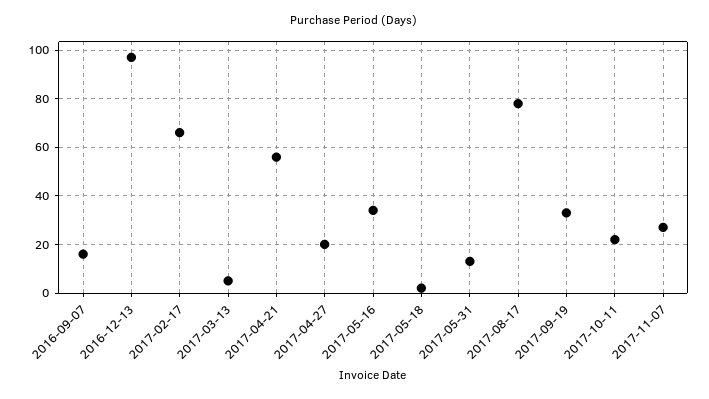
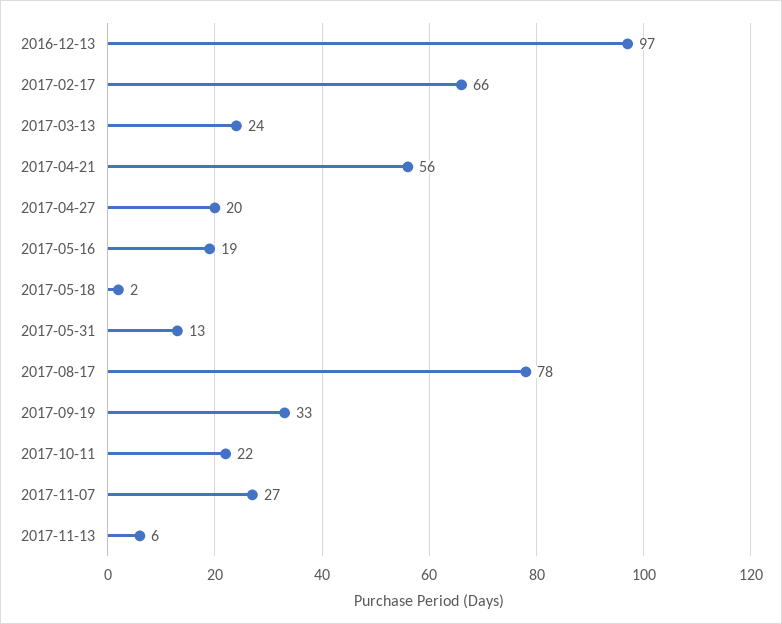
2016-09-07: 15 -> none
2017-03-13: 5 -> 24
2017-05-16: 35 -> 19
2017-11-13: none -> 6

